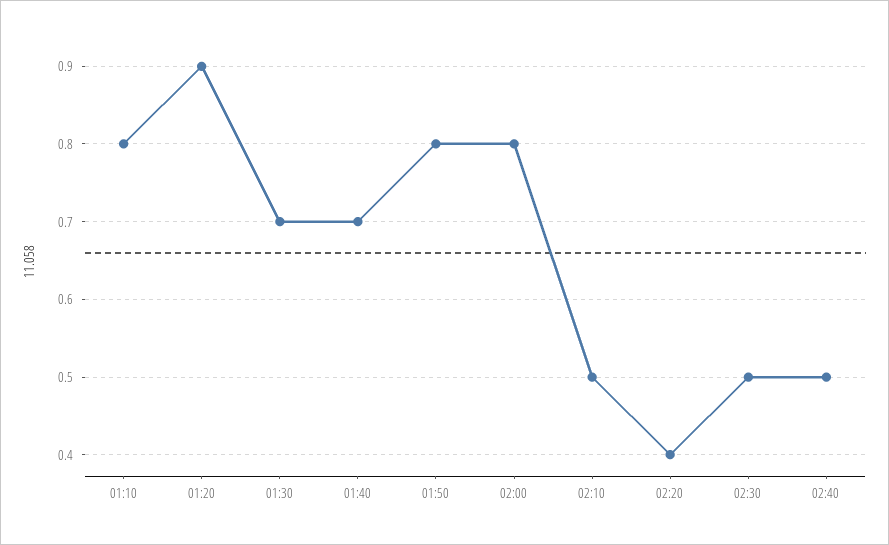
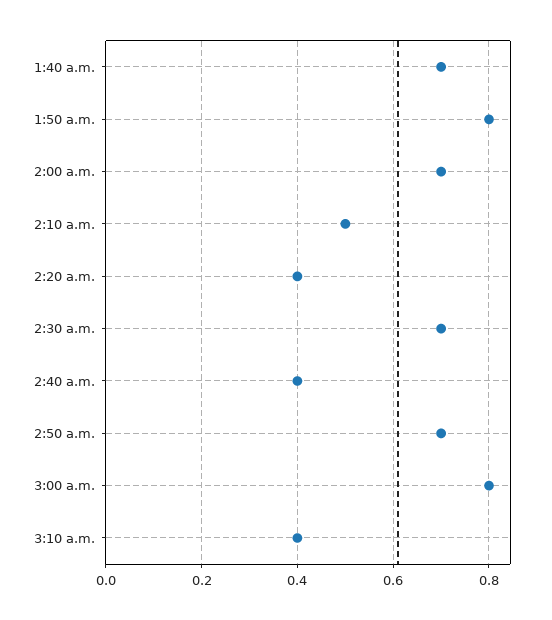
01:10: 0.8 -> none
01:20: 0.9 -> none
01:30: 0.7 -> none
02:00: 0.8 -> 0.7
02:30: 0.5 -> 0.7
02:40: 0.5 -> 0.4
2:50 a.m.: none -> 0.7
3:00 a.m.: none -> 0.8
3:10 a.m.: none -> 0.4

